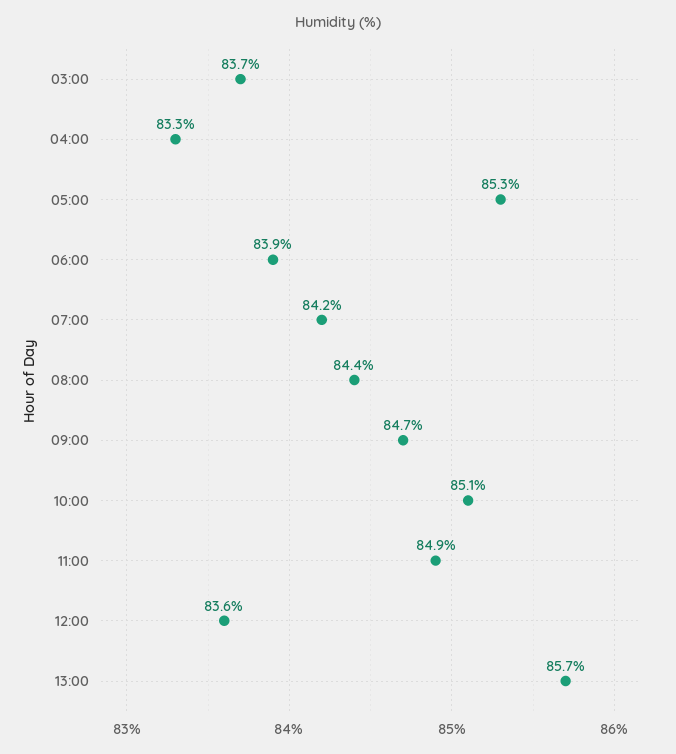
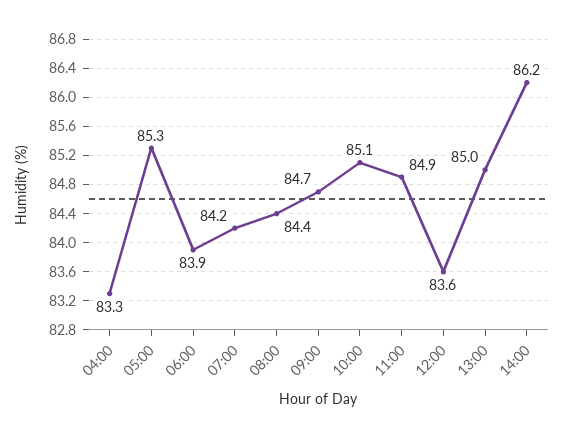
03:00: 83.7 -> none
13:00: 85.7 -> 85
14:00: none -> 86.2

